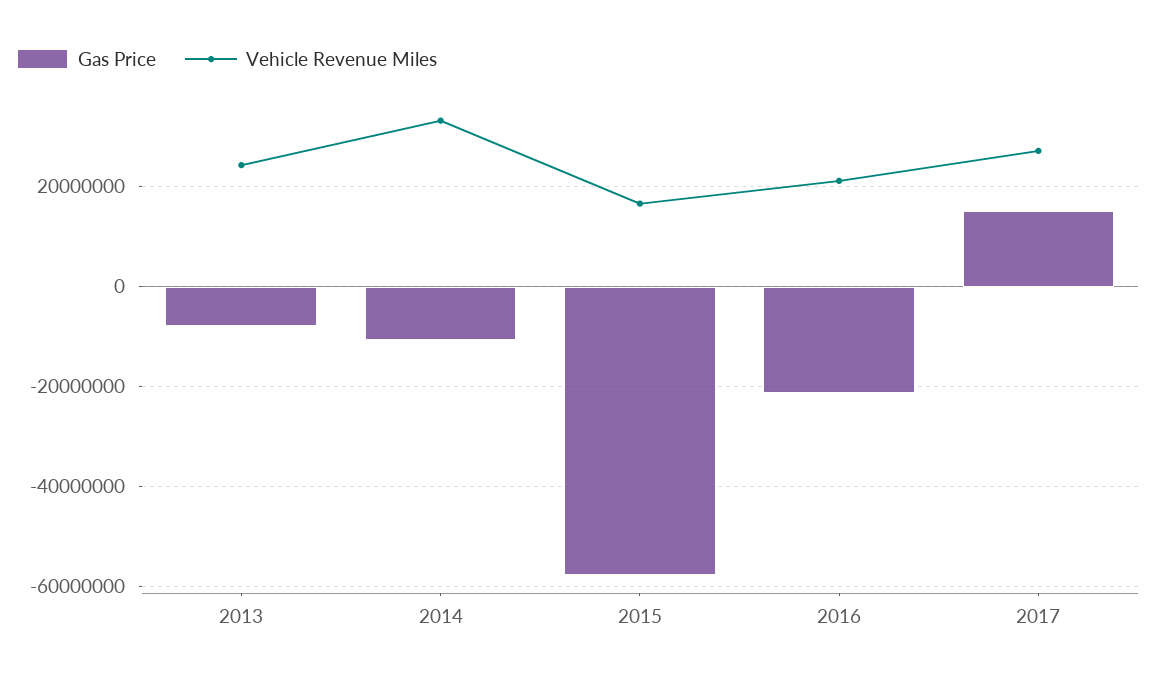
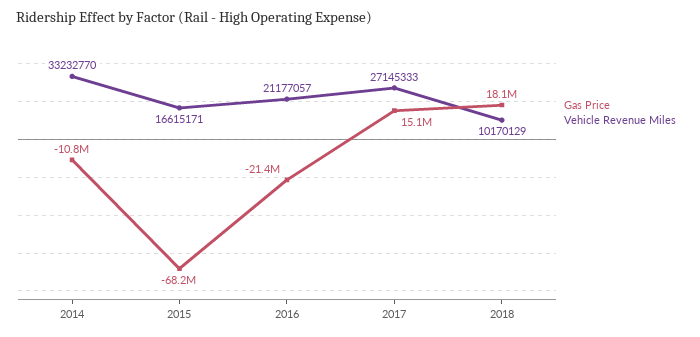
Gas Price, 2013: -8000000 -> none
Vehicle Revenue Miles, 2013: 24000000 -> none
Gas Price, 2015: -58000000 -> -68200000
Gas Price, 2018: none -> 18100000
Vehicle Revenue Miles, 2018: none -> 10170129

